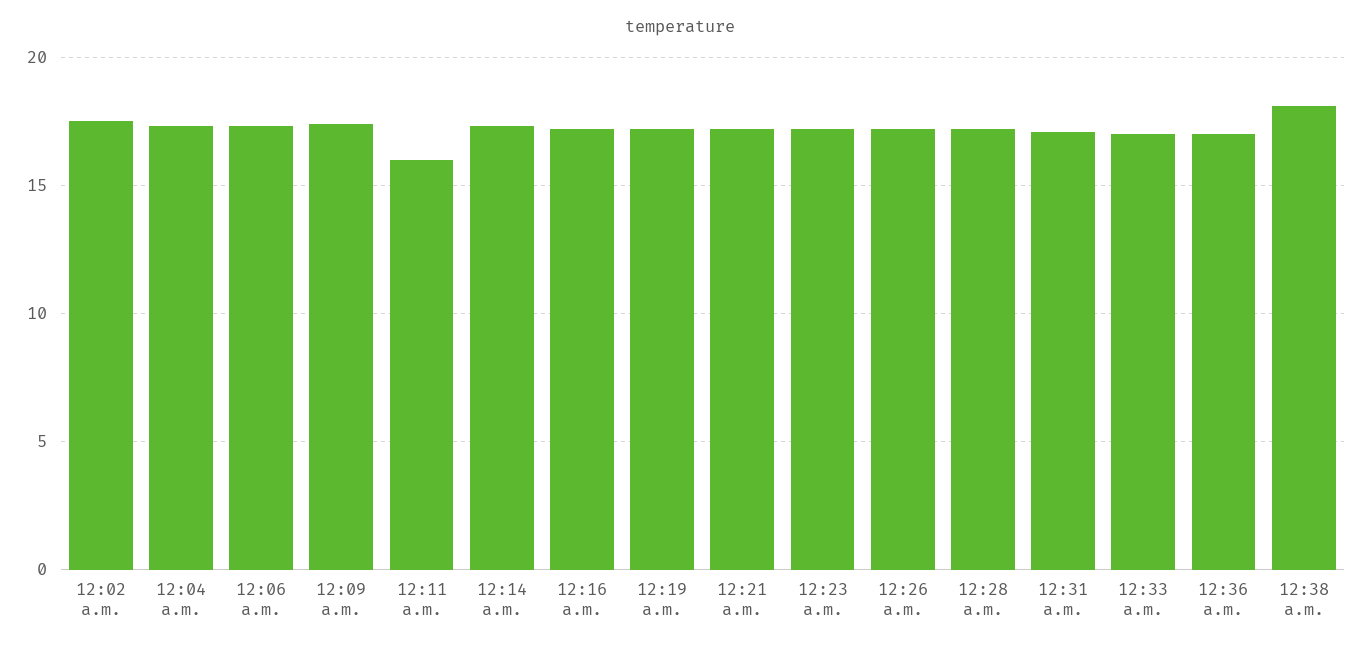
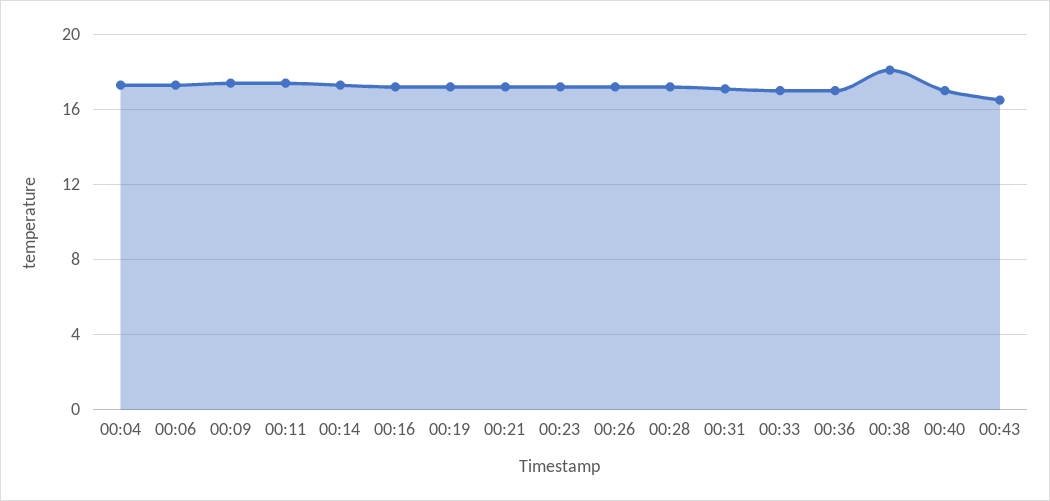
12:02 a.m.: 17.5 -> none
12:11 a.m.: 16 -> 17.5
00:40: none -> 17
00:43: none -> 16.5

